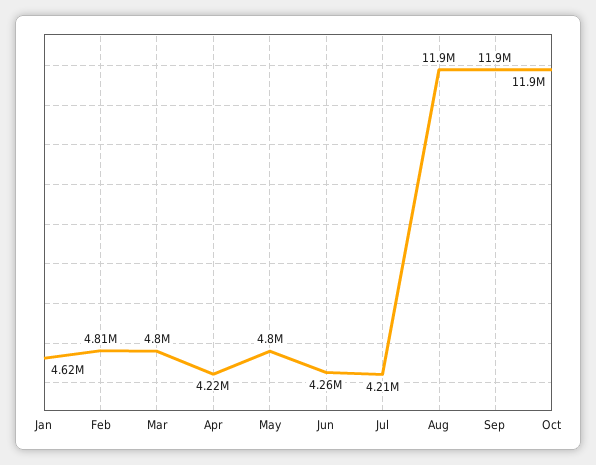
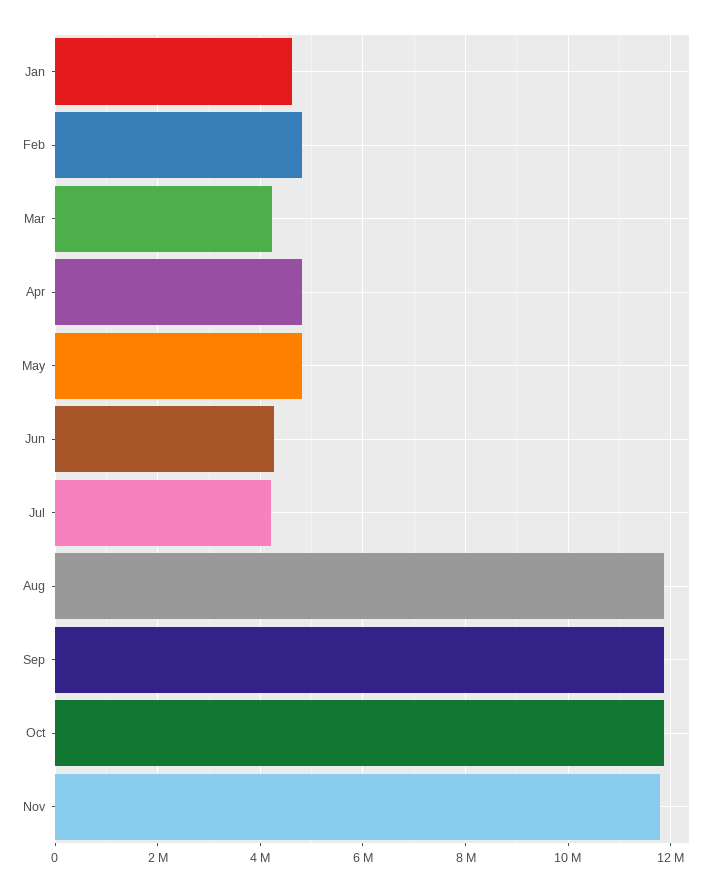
Mar: 4800000 -> 4200000
Apr: 4220000 -> 4800000
Nov: none -> 11800000

